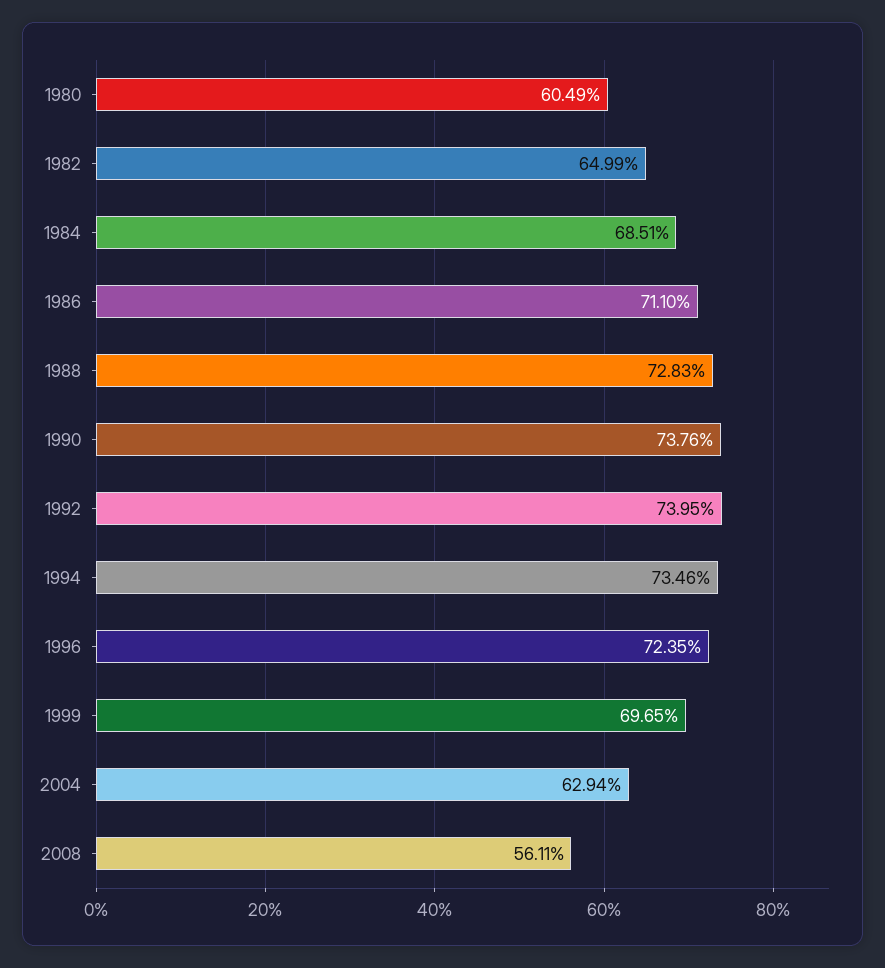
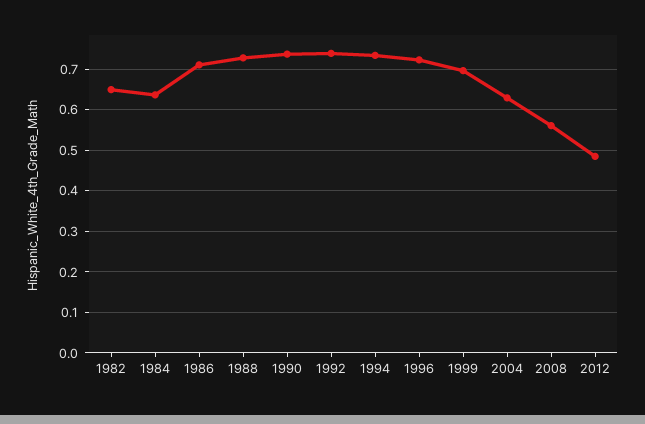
1980: 0.6049 -> none
1984: 0.6851 -> 0.64
2012: none -> 0.48

